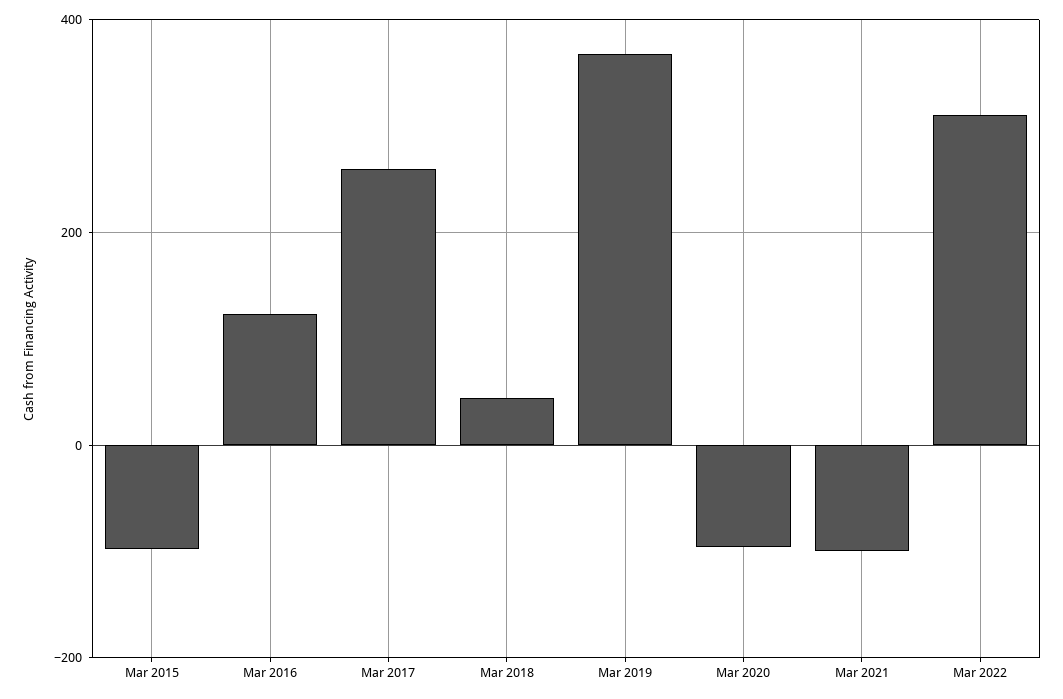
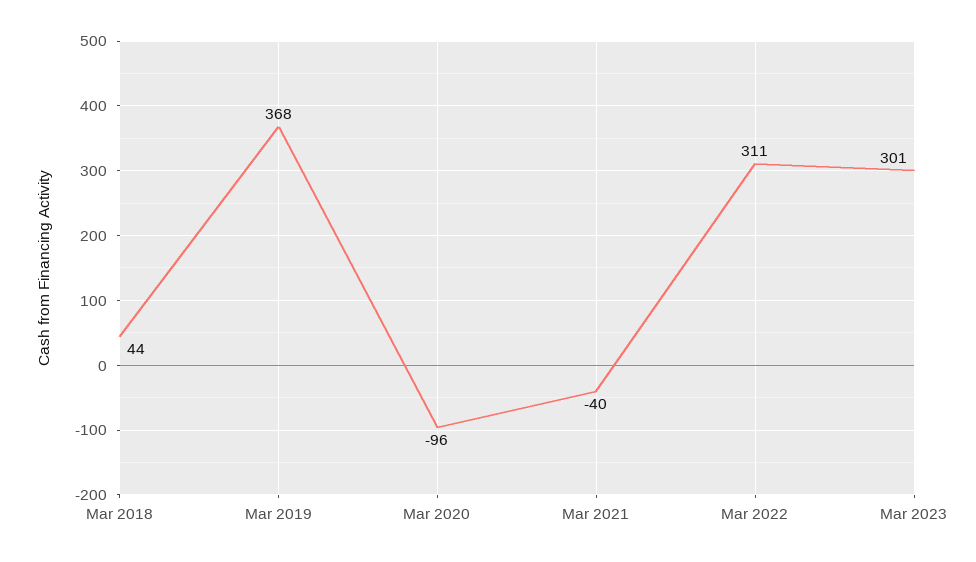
Mar 2015: -100 -> none
Mar 2016: 120 -> none
Mar 2017: 260 -> none
Mar 2021: -100 -> -40
Mar 2023: none -> 301

